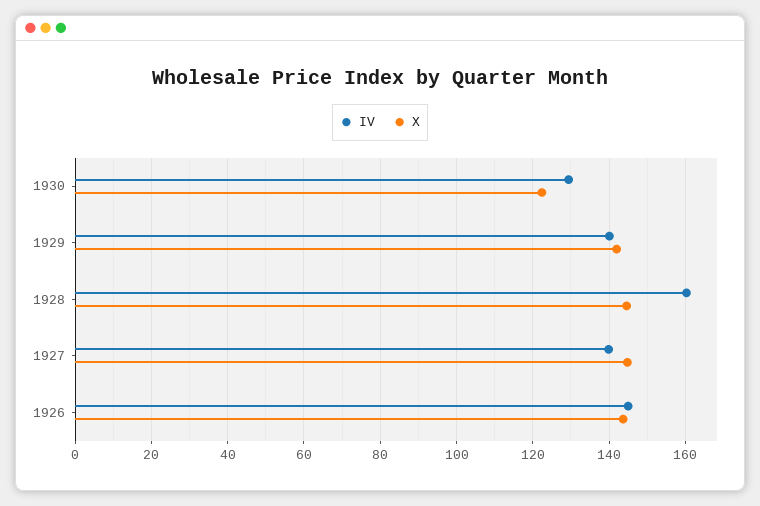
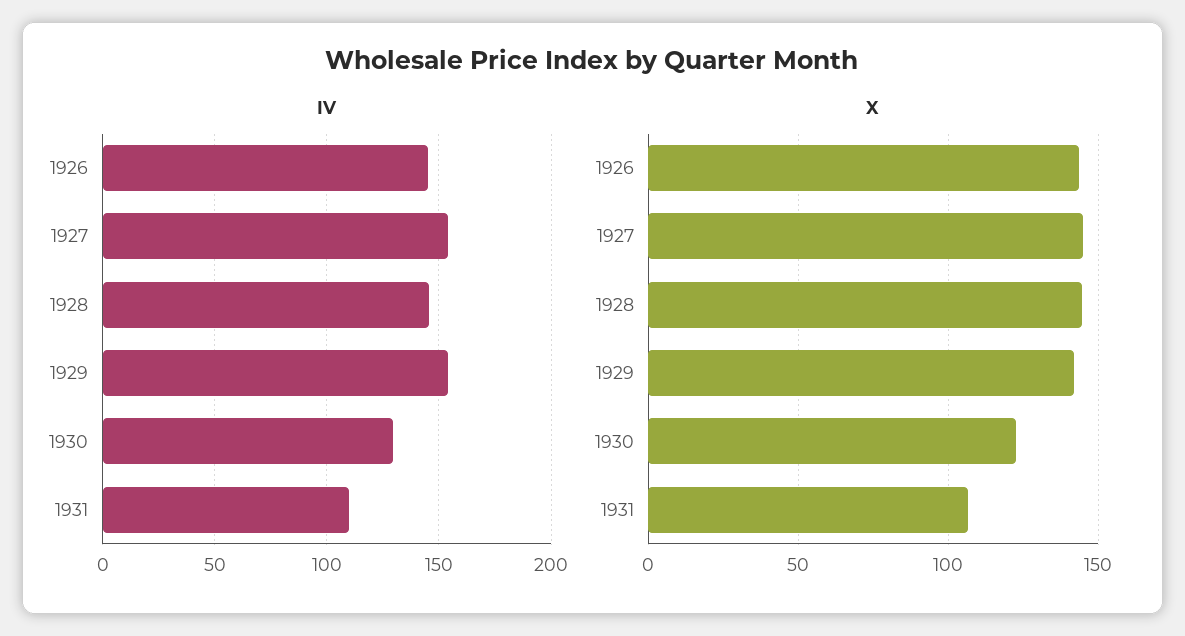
IV, 1929: 140 -> 155
IV, 1928: 160 -> 145
IV, 1927: 140 -> 155
IV, 1931: none -> 110
X, 1931: none -> 105

